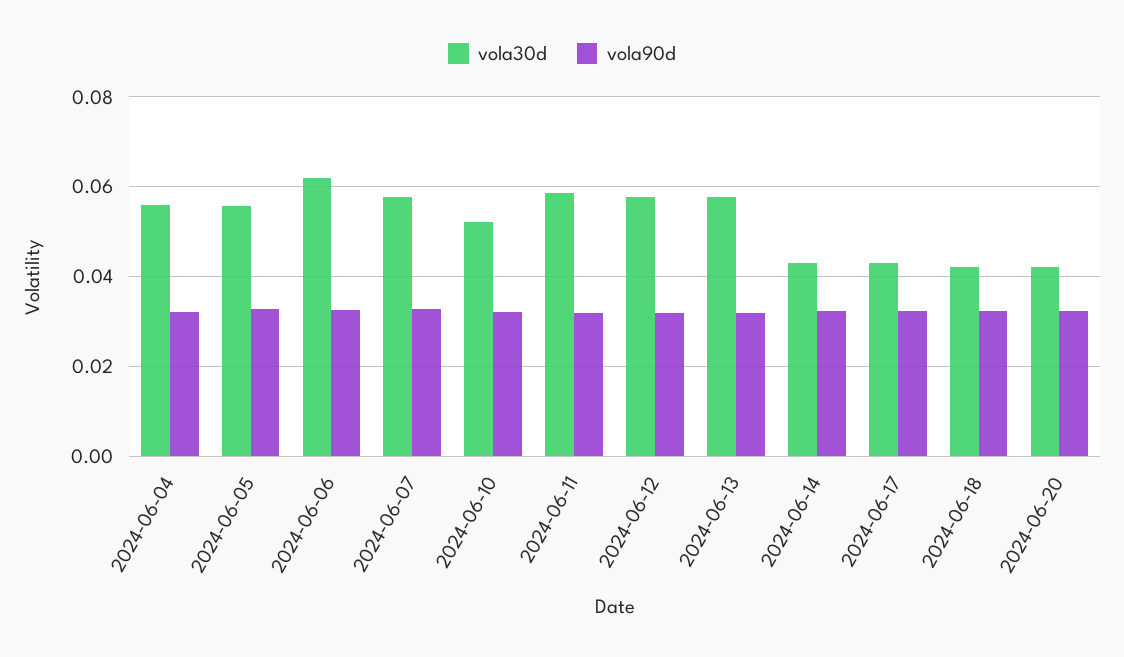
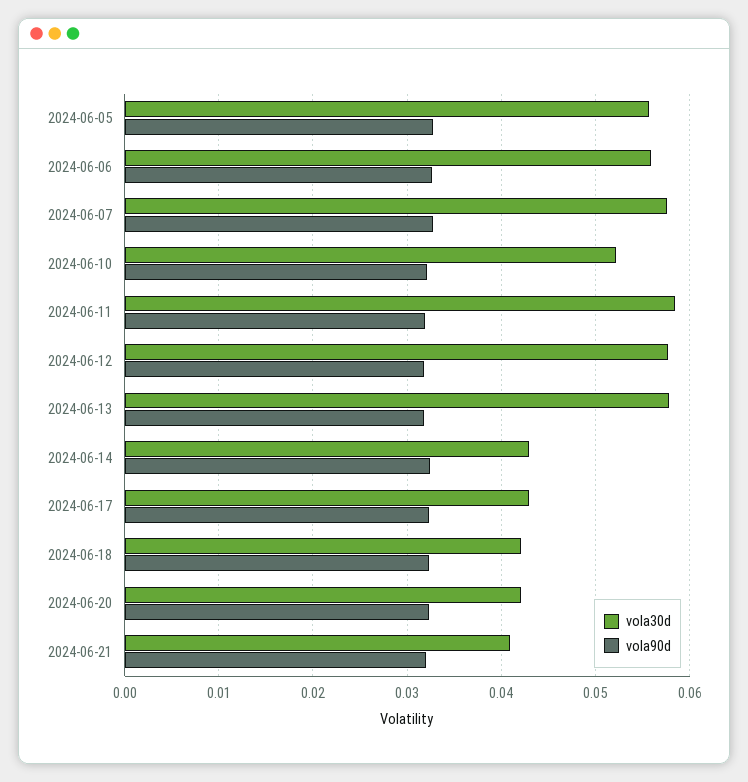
vola30d, 2024-06-04: 0.056 -> none
vola90d, 2024-06-04: 0.032 -> none
vola30d, 2024-06-06: 0.062 -> 0.056
vola30d, 2024-06-21: none -> 0.041
vola90d, 2024-06-21: none -> 0.032

